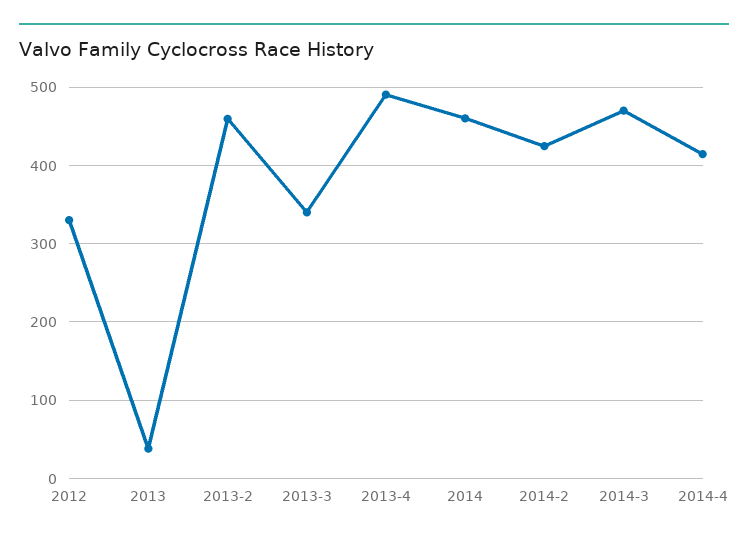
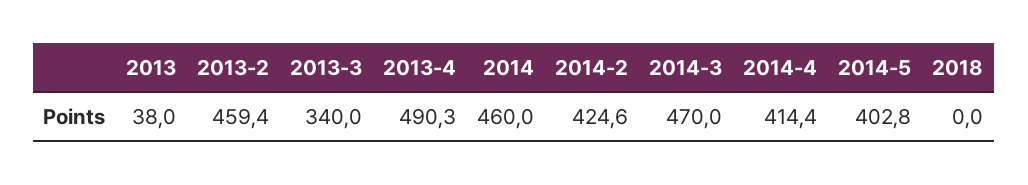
2012: 330 -> none
2014-5: none -> 402.8
2018: none -> 0

